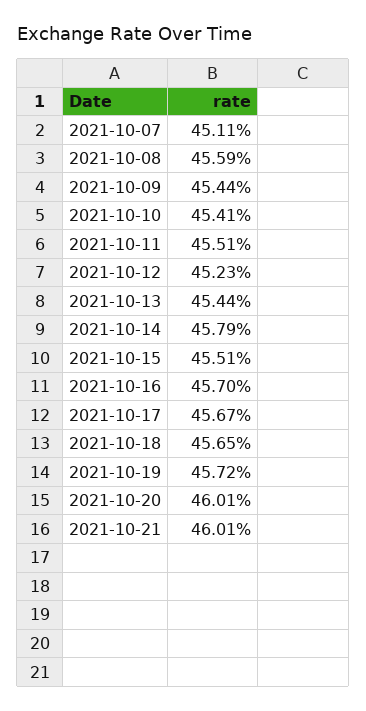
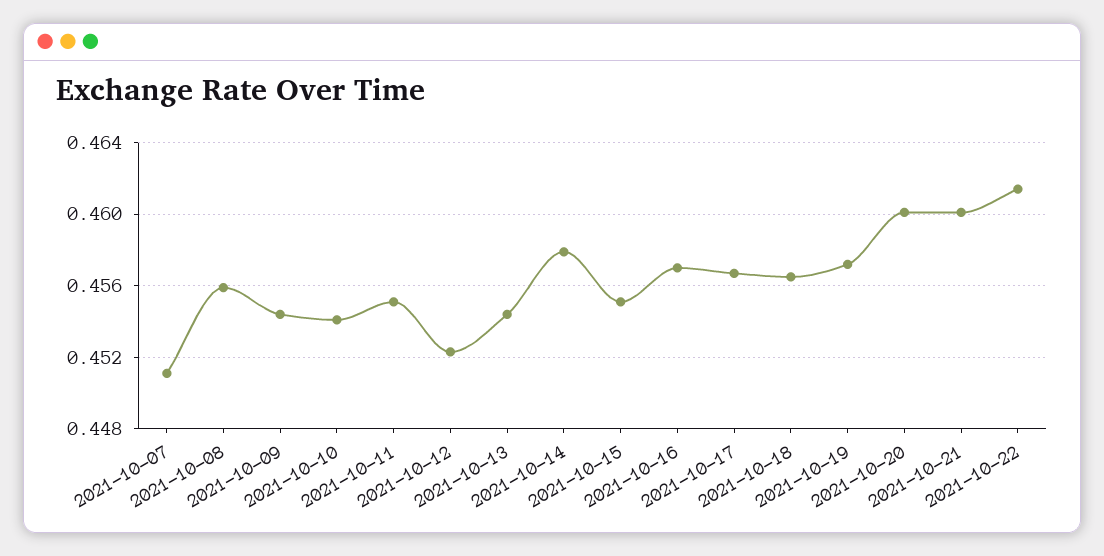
2021-10-22: none -> 0.4615

